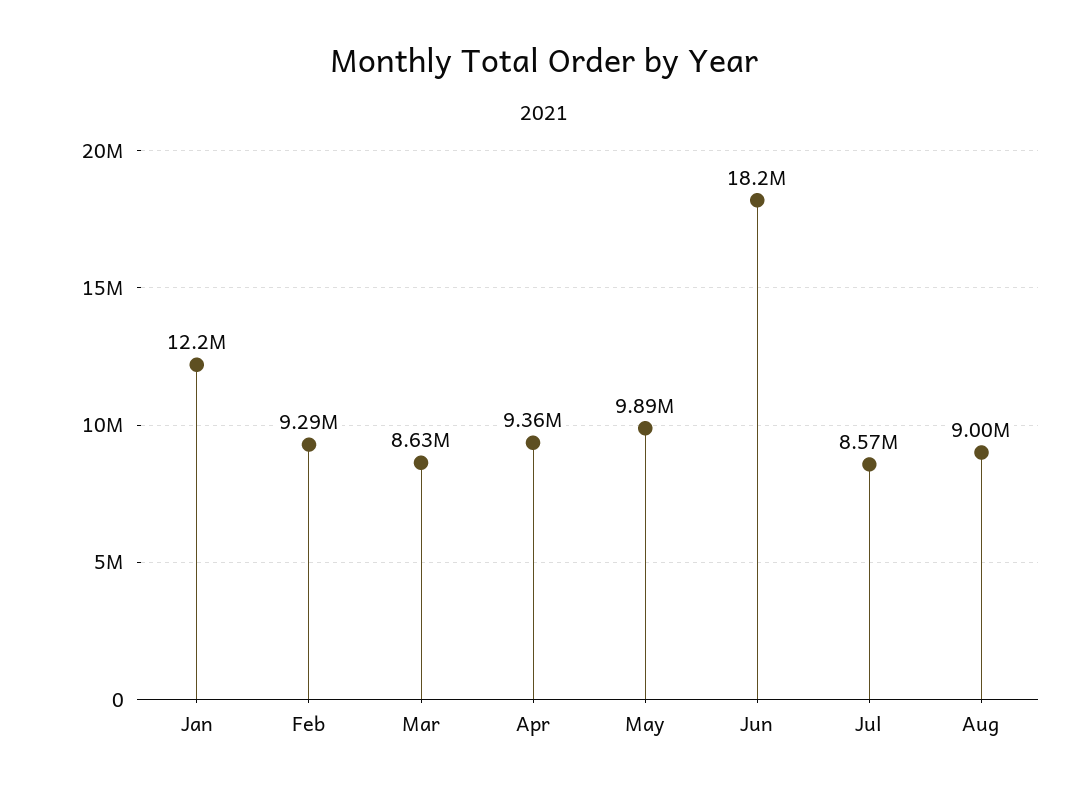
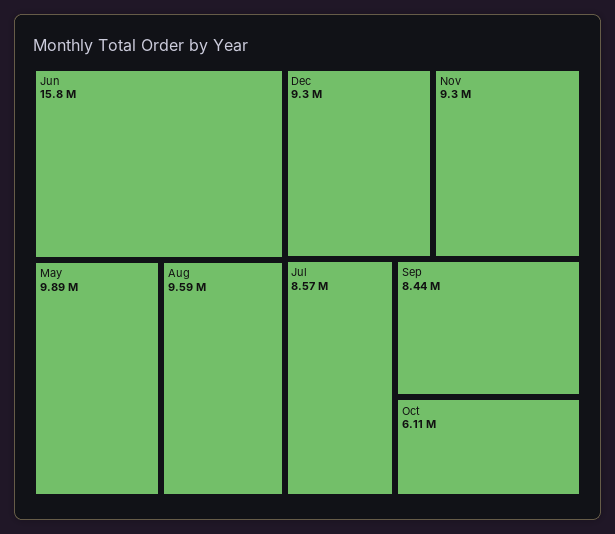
Jan: 12200000 -> none
Feb: 9290000 -> none
Mar: 8630000 -> none
Apr: 9360000 -> none
Jun: 18200000 -> 15800000
Aug: 9000000 -> 9590000
Dec: none -> 9300000
Nov: none -> 9300000
Sep: none -> 8440000
Oct: none -> 6110000

